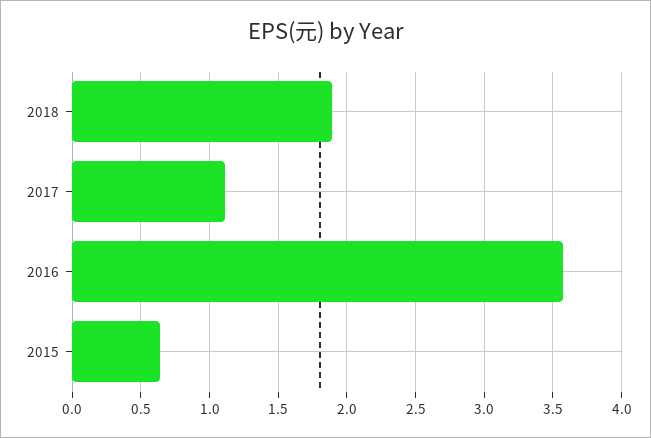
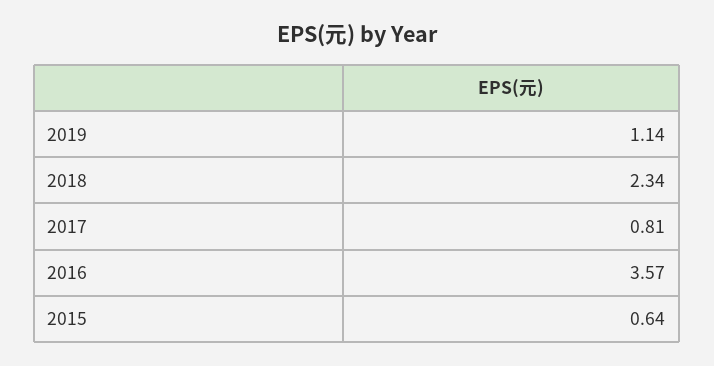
2018: 1.9 -> 2.34
2017: 1.1 -> 0.81
2019: none -> 1.14

